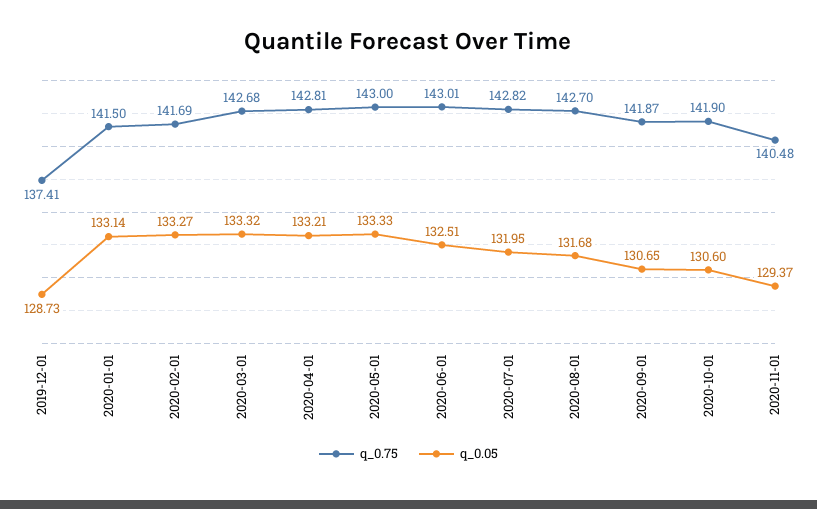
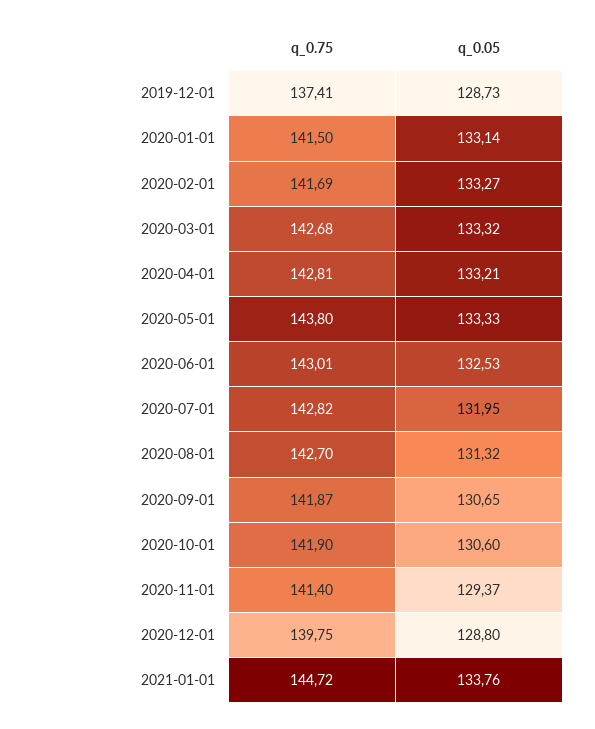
q_0.75, 2020-05-01: 143 -> 143.8
q_0.05, 2020-06-01: 132.51 -> 132.53
q_0.05, 2020-08-01: 131.68 -> 131.32
q_0.75, 2020-11-01: 140.48 -> 141.4
q_0.75, 2020-12-01: none -> 139.75
q_0.05, 2020-12-01: none -> 128.8
q_0.75, 2021-01-01: none -> 144.72
q_0.05, 2021-01-01: none -> 133.76

